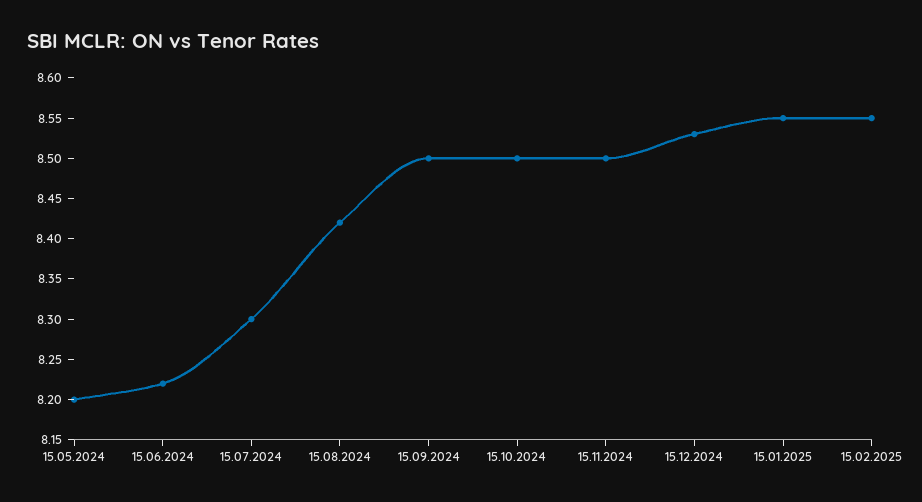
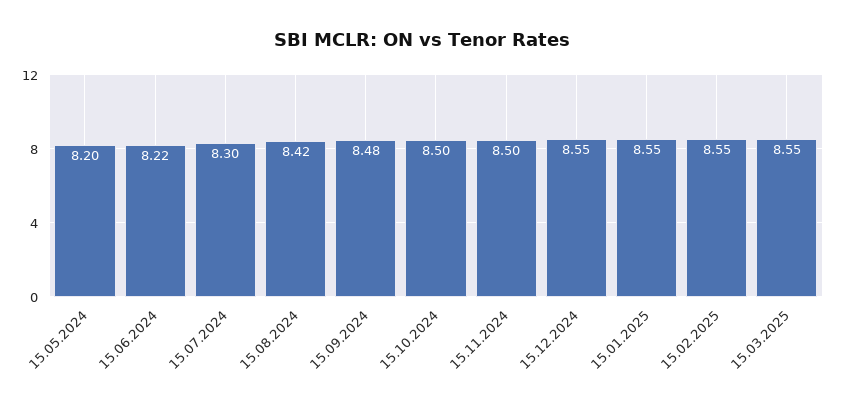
15.09.2024: 8.5 -> 8.48
15.12.2024: 8.53 -> 8.55
15.03.2025: none -> 8.55

